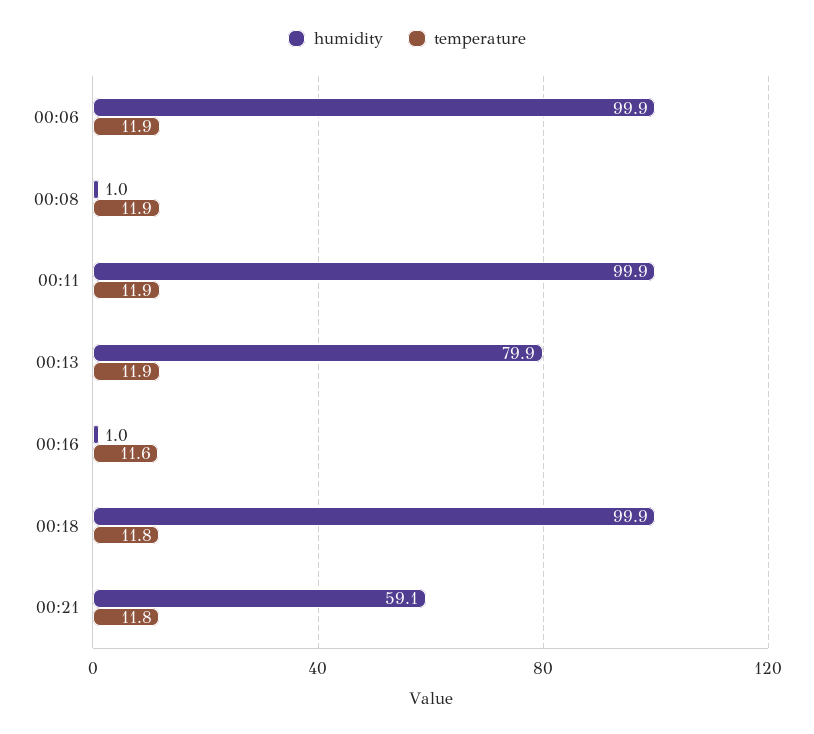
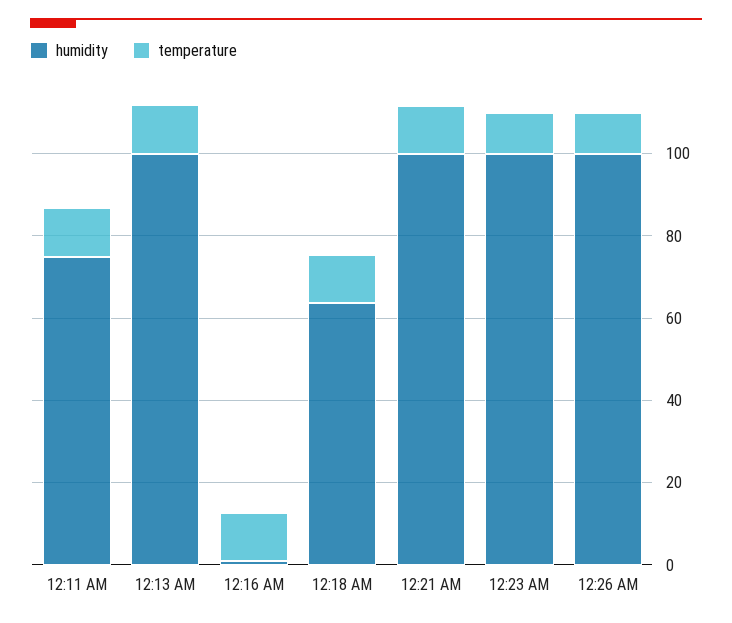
humidity, 00:06: 99.9 -> none
temperature, 00:06: 11.9 -> none
humidity, 00:08: 1 -> none
temperature, 00:08: 11.9 -> none
humidity, 00:11: 99.9 -> 75
humidity, 00:13: 79.9 -> 100
humidity, 00:18: 99.9 -> 65
humidity, 00:21: 59.1 -> 100
humidity, 12:23 AM: none -> 100
temperature, 12:23 AM: none -> 10
humidity, 12:26 AM: none -> 100
temperature, 12:26 AM: none -> 10

